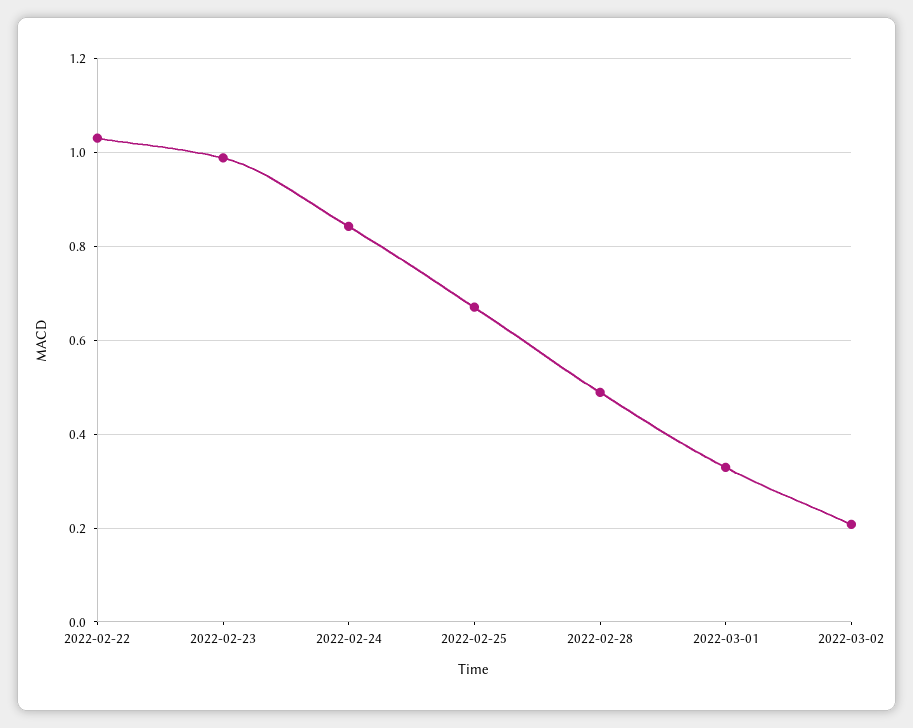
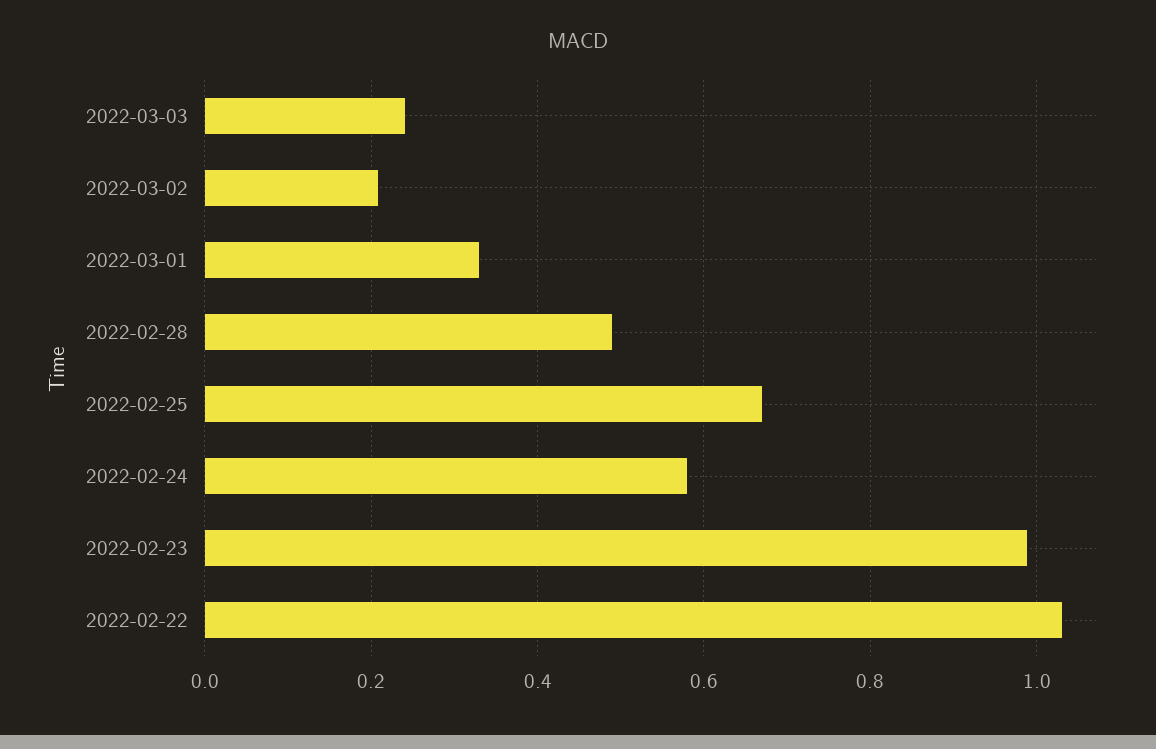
2022-02-24: 0.84 -> 0.58
2022-03-03: none -> 0.24

